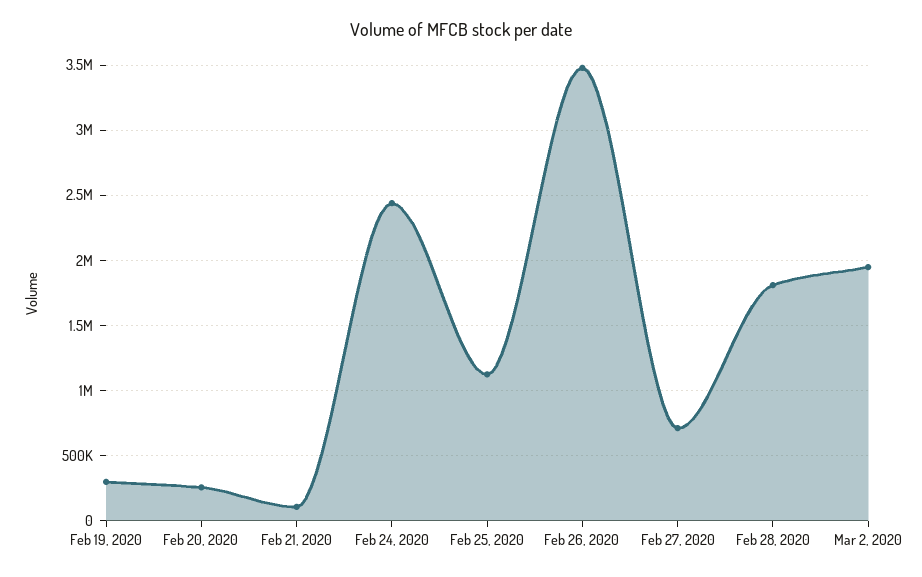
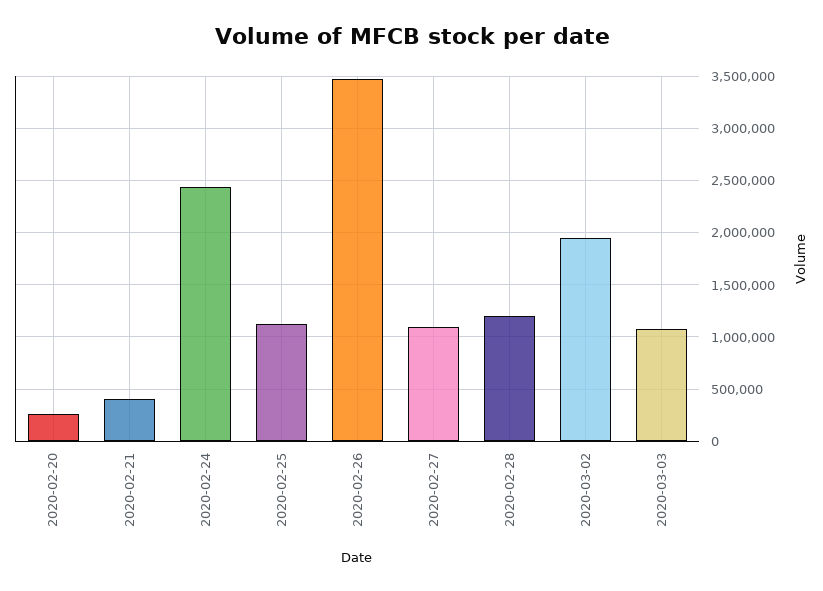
Feb 19, 2020: 300000 -> none
Feb 21, 2020: 100000 -> 400000
Feb 27, 2020: 700000 -> 1100000
Feb 28, 2020: 1800000 -> 1200000
2020-03-03: none -> 1100000

